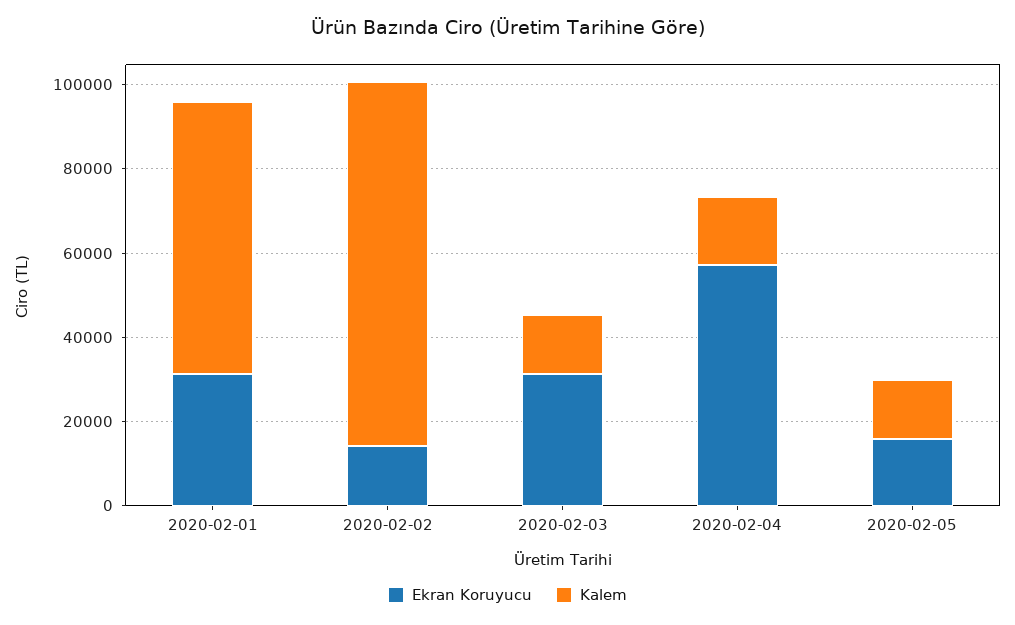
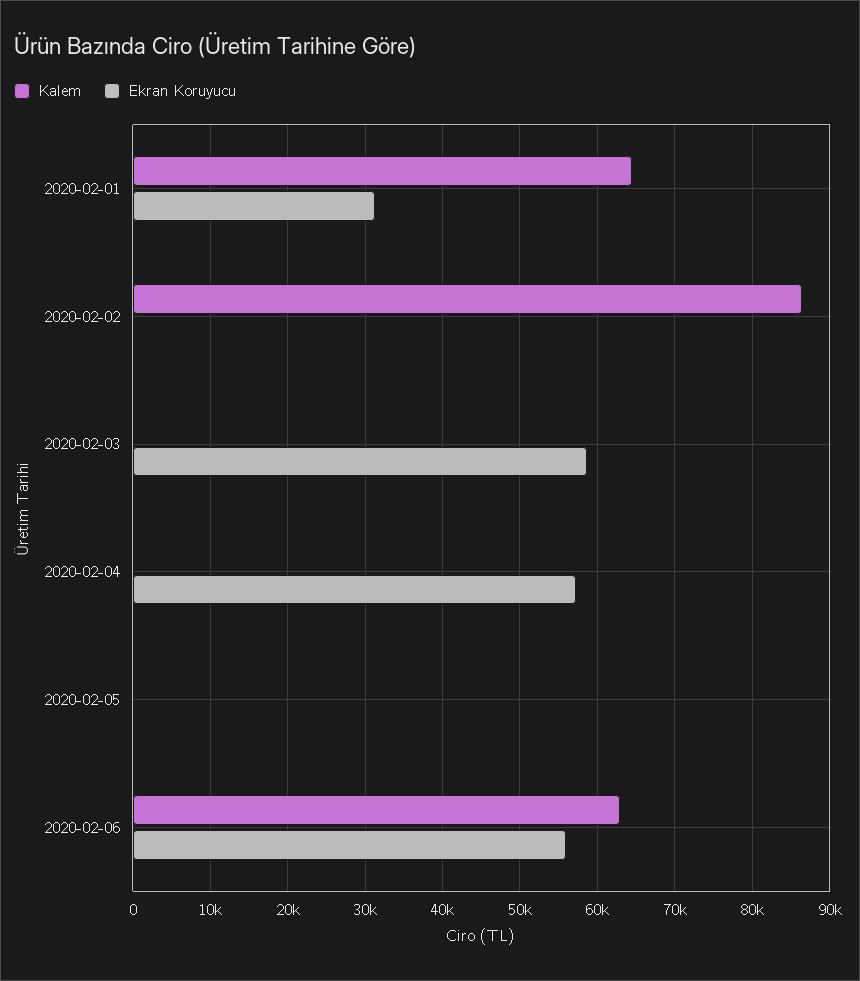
Ekran Koruyucu, 2020-02-02: 15000 -> 0
Ekran Koruyucu, 2020-02-03: 30000 -> 59000
Kalem, 2020-02-03: 15000 -> 0
Kalem, 2020-02-04: 15000 -> 0
Ekran Koruyucu, 2020-02-05: 15000 -> 0
Kalem, 2020-02-05: 15000 -> 0
Kalem, 2020-02-06: none -> 63000
Ekran Koruyucu, 2020-02-06: none -> 56000

